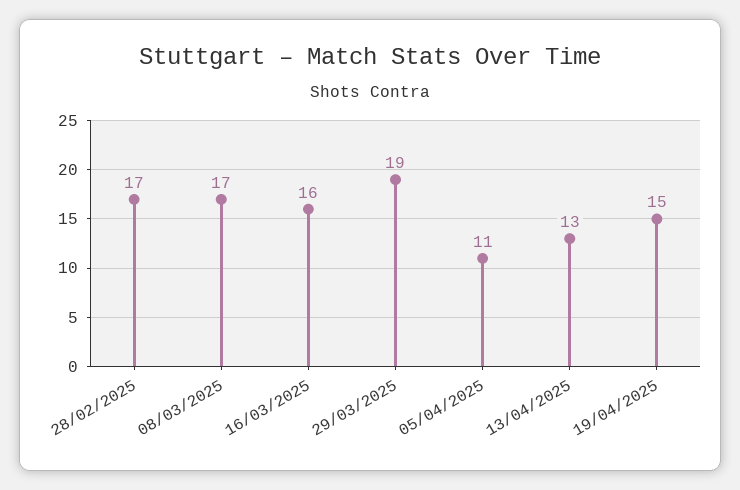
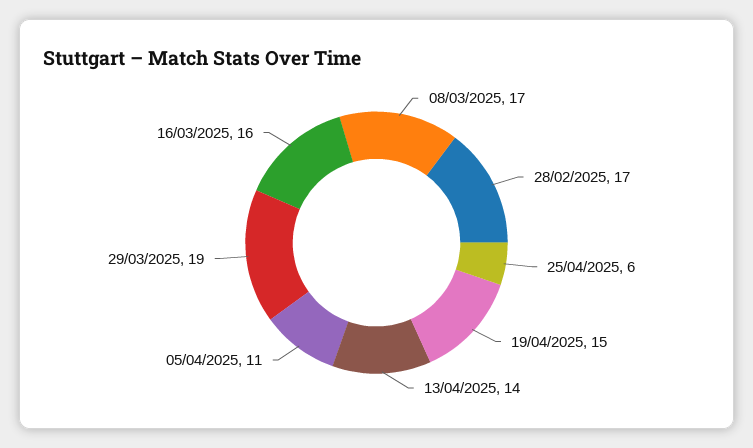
13/04/2025: 13 -> 14
25/04/2025: none -> 6

